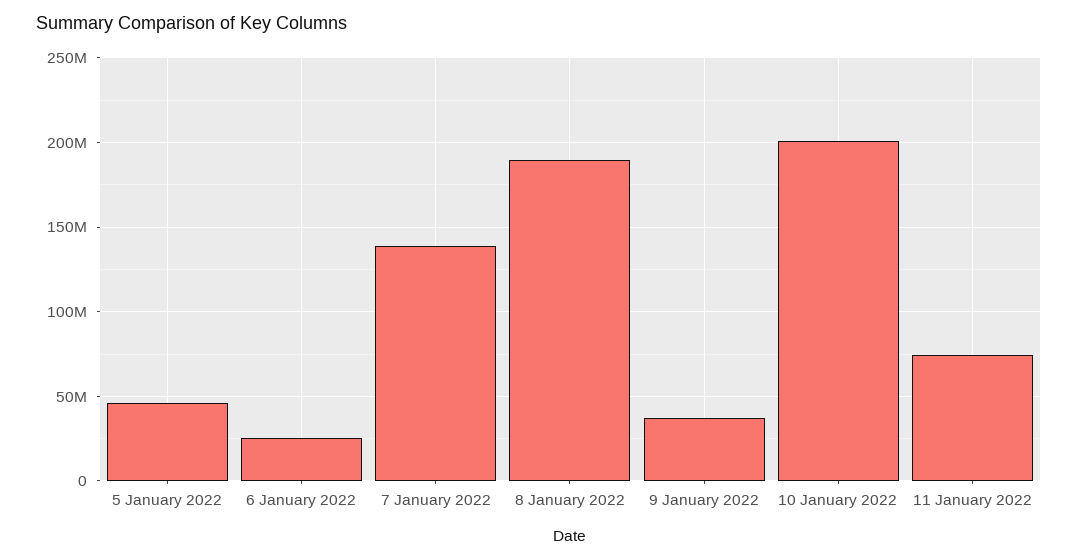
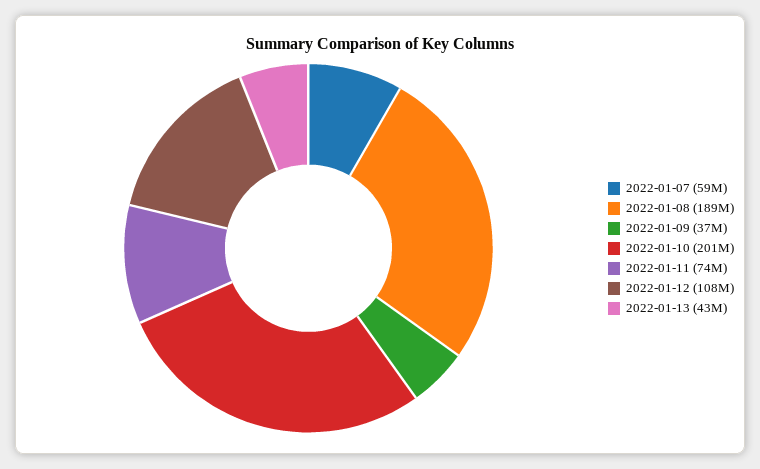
5 January 2022: 45000000 -> none
6 January 2022: 25000000 -> none
7 January 2022: 140000000 -> 59000000
2022-01-12: none -> 108000000
2022-01-13: none -> 43000000

